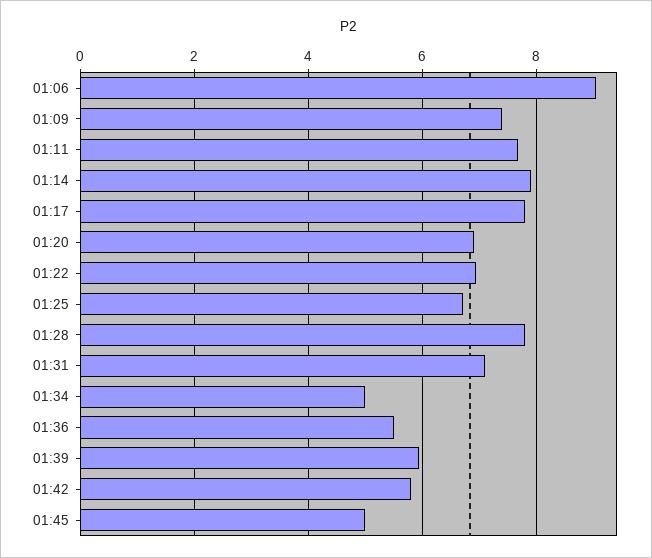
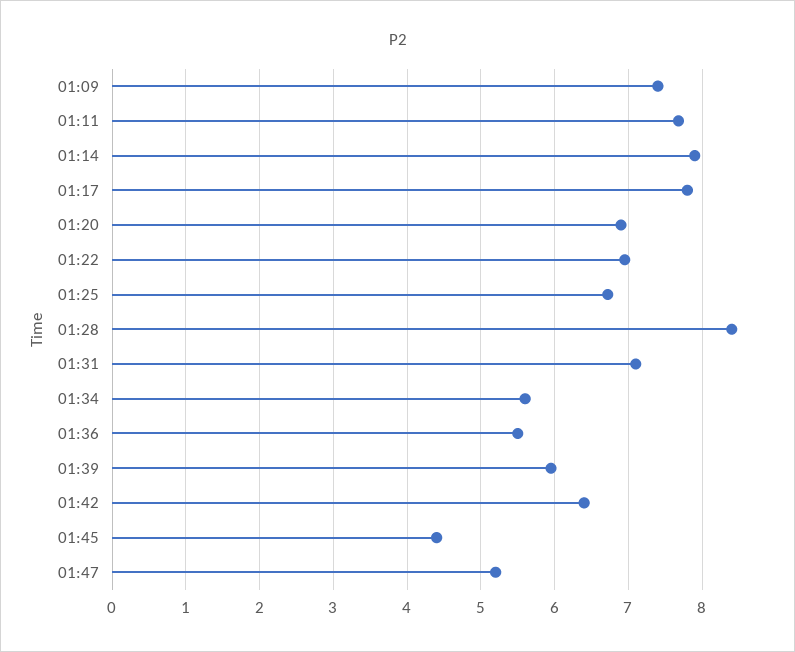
01:06: 9 -> none
01:28: 7.8 -> 8.4
01:34: 5 -> 5.6
01:42: 5.8 -> 6.4
01:45: 5 -> 4.4
01:47: none -> 5.2

